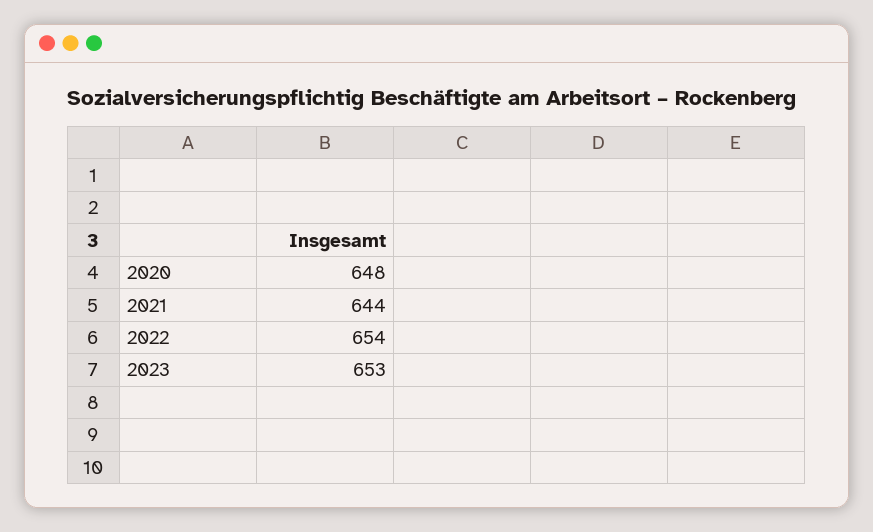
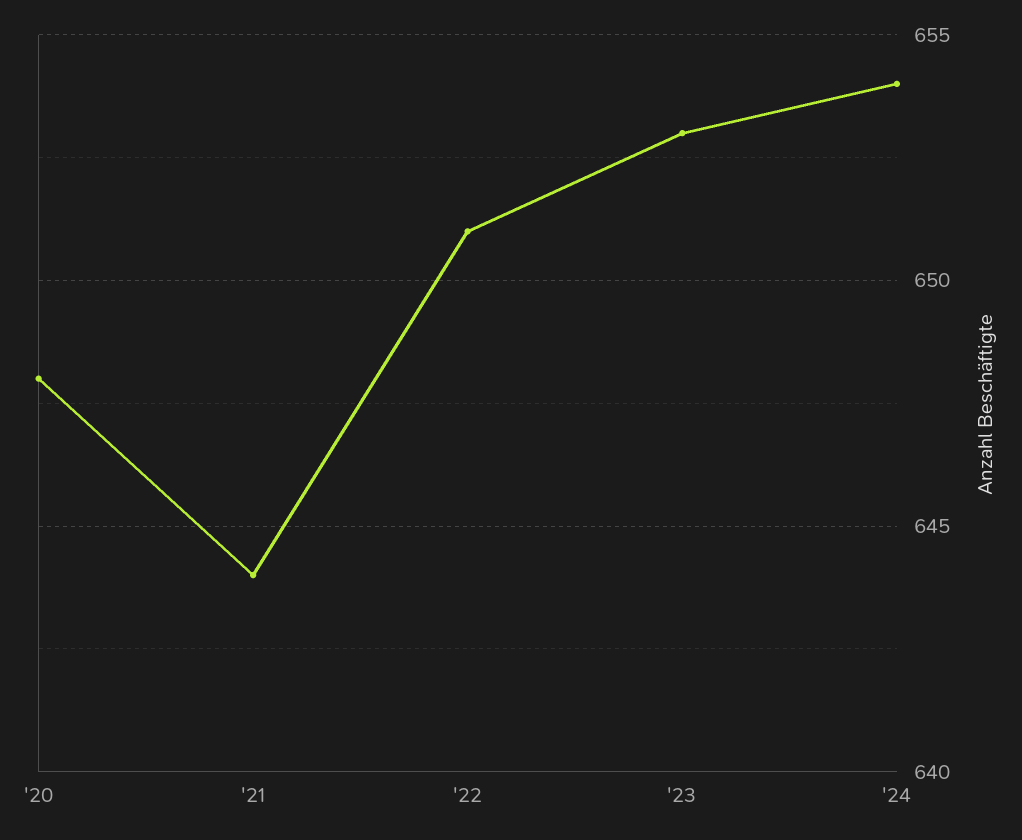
2022: 654 -> 651
'24: none -> 654

